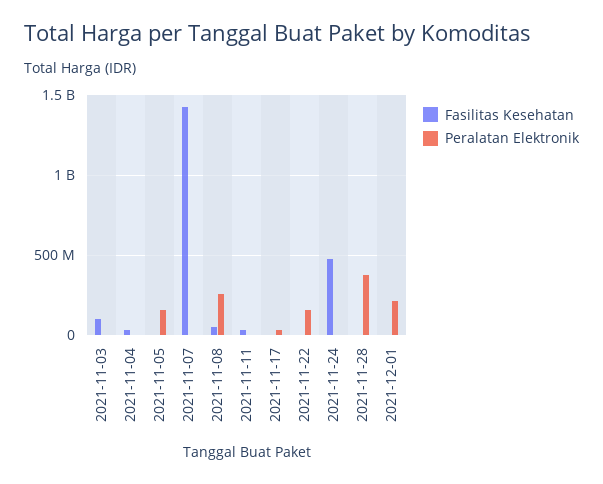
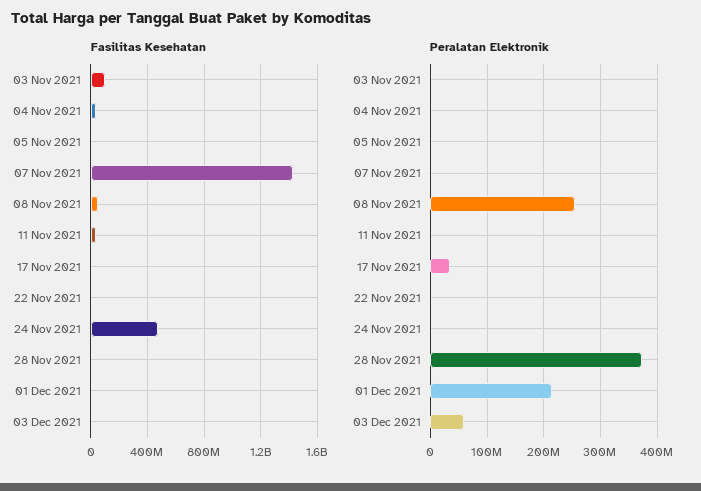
Peralatan Elektronik, 2021-11-05: 150000000 -> 0
Peralatan Elektronik, 2021-11-22: 150000000 -> 0
Fasilitas Kesehatan, 03 Dec 2021: none -> 0
Peralatan Elektronik, 03 Dec 2021: none -> 60000000

